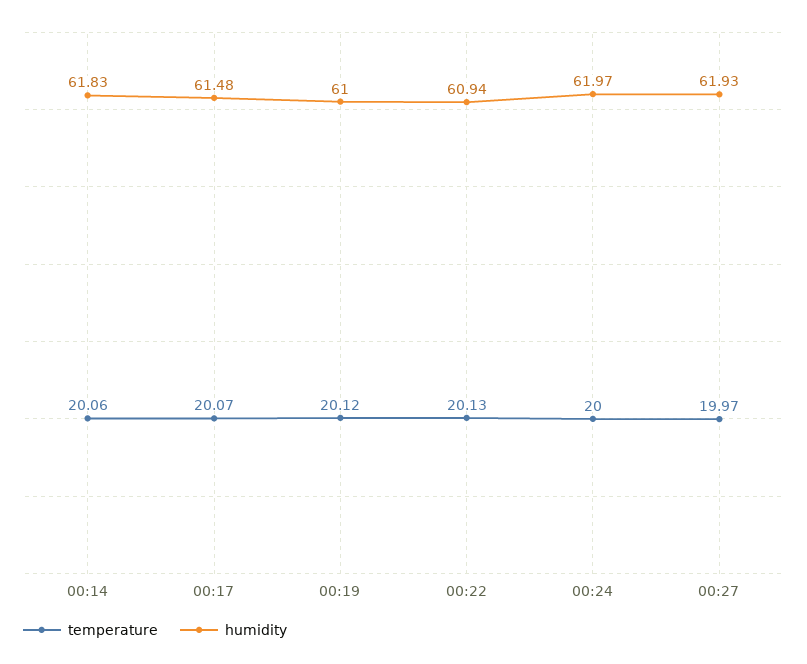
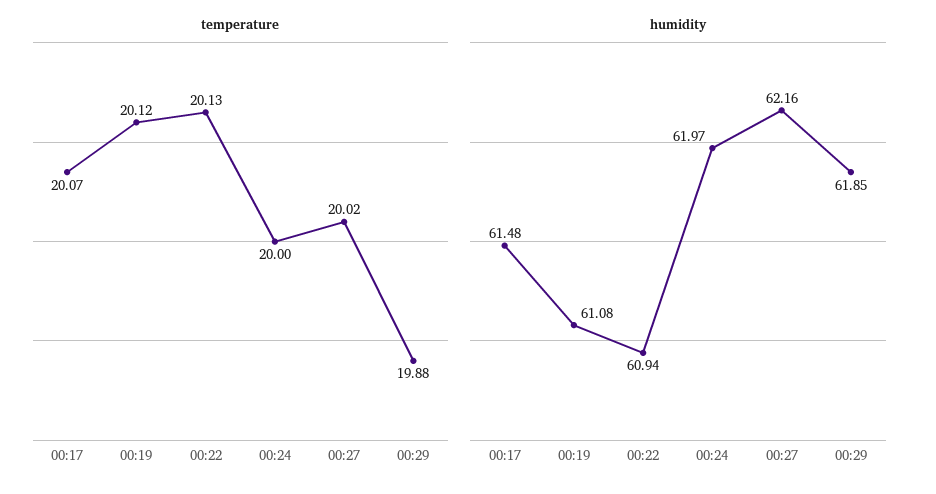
temperature, 00:14: 20.06 -> none
humidity, 00:14: 61.83 -> none
humidity, 00:19: 61 -> 61.08
temperature, 00:27: 19.97 -> 20.02
humidity, 00:27: 61.93 -> 62.16
temperature, 00:29: none -> 19.88
humidity, 00:29: none -> 61.85

